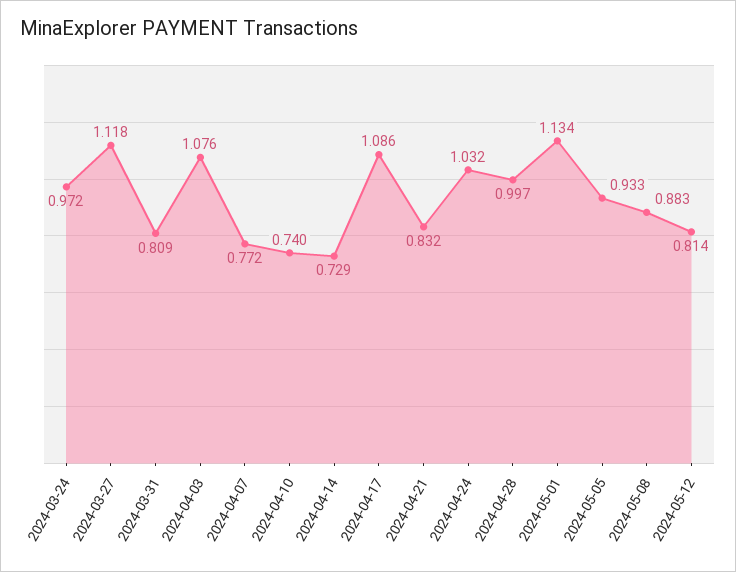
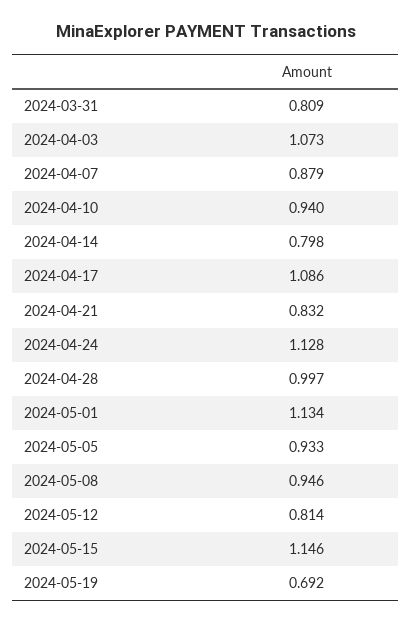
2024-03-24: 0.972 -> none
2024-03-27: 1.118 -> none
2024-04-03: 1.076 -> 1.073
2024-04-07: 0.772 -> 0.879
2024-04-10: 0.74 -> 0.94
2024-04-14: 0.729 -> 0.798
2024-04-24: 1.032 -> 1.128
2024-05-08: 0.883 -> 0.946
2024-05-15: none -> 1.146
2024-05-19: none -> 0.692

